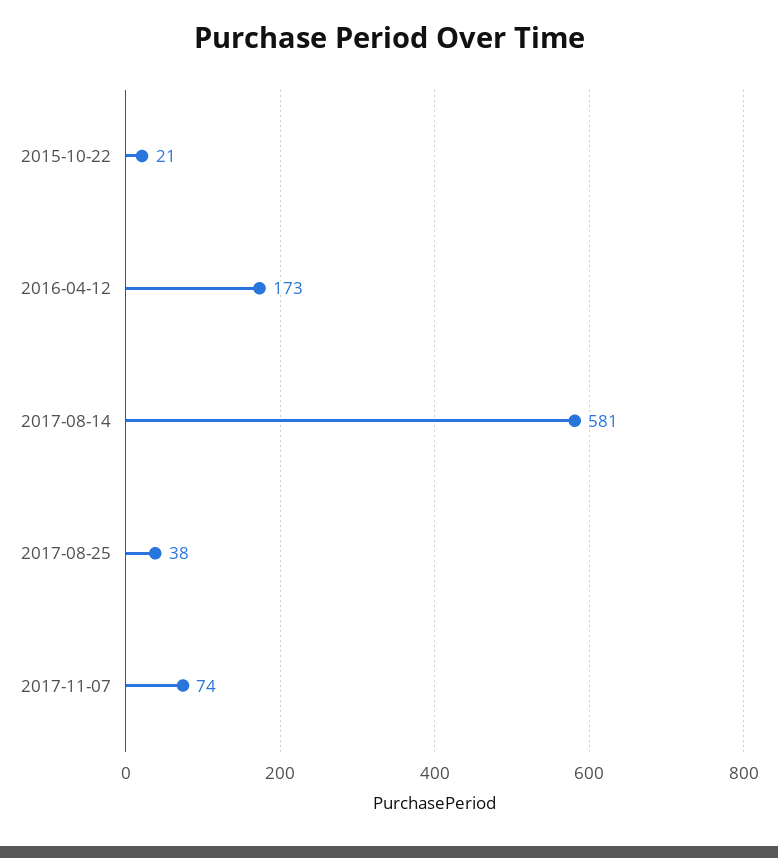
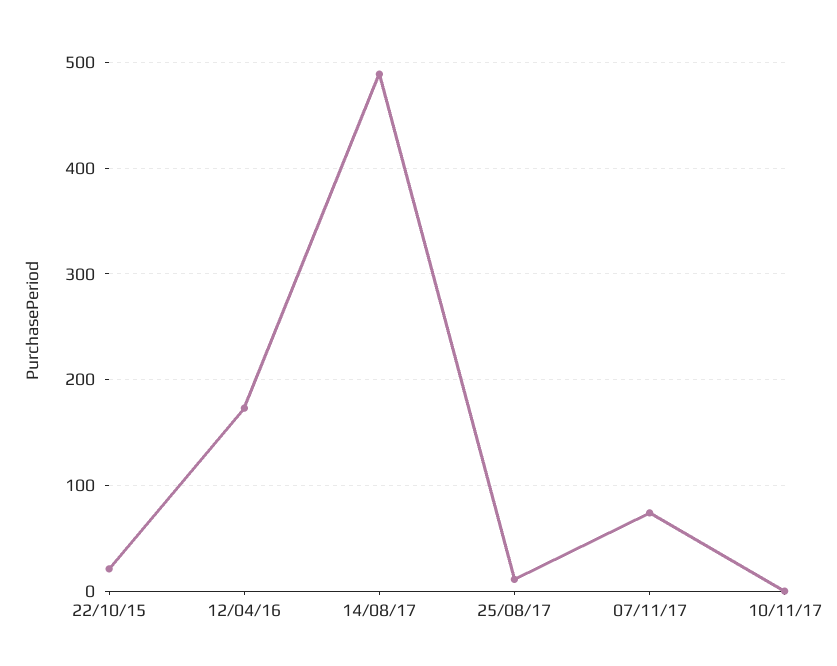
2017-08-14: 581 -> 490
2017-08-25: 38 -> 10
10/11/17: none -> 0

